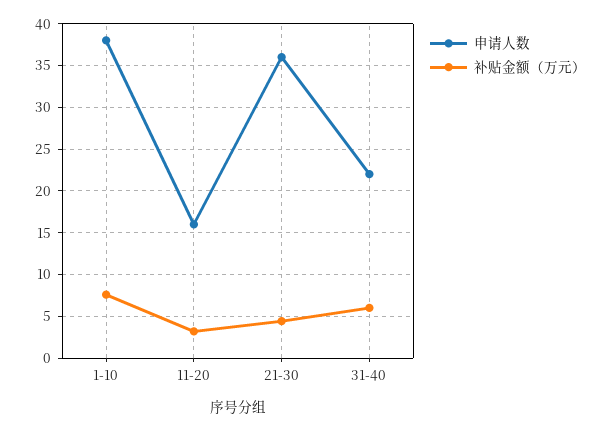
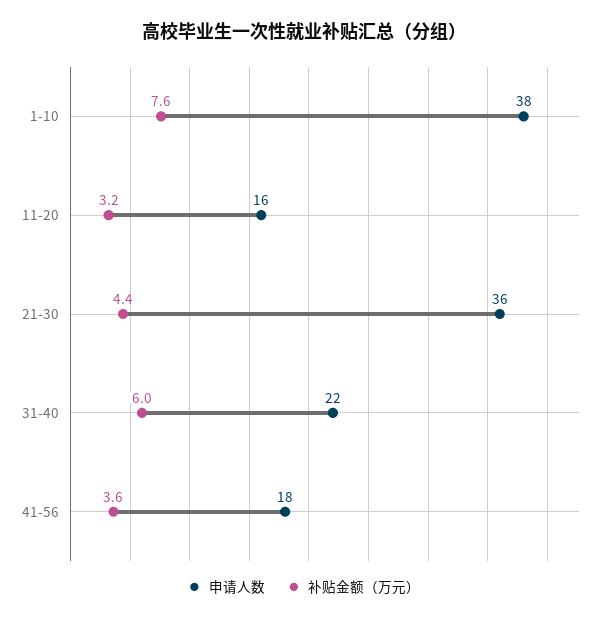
申请人数, 41-56: none -> 18
补贴金额（万元）, 41-56: none -> 3.6

